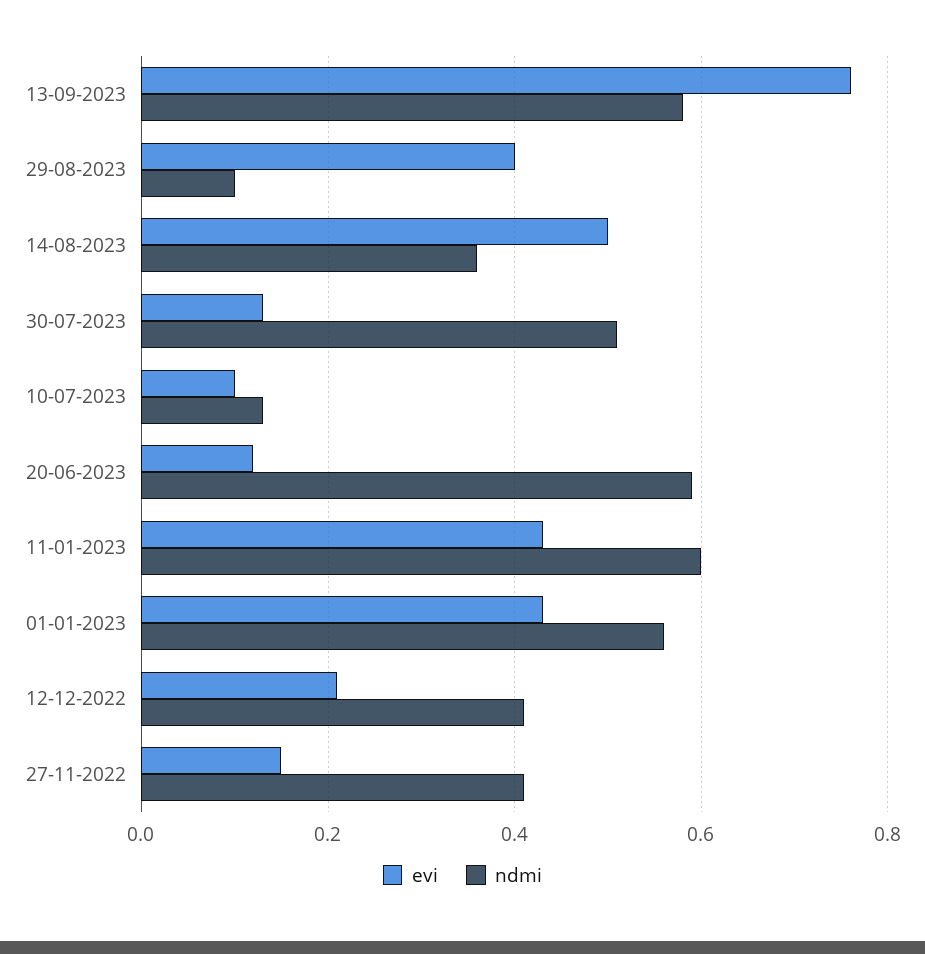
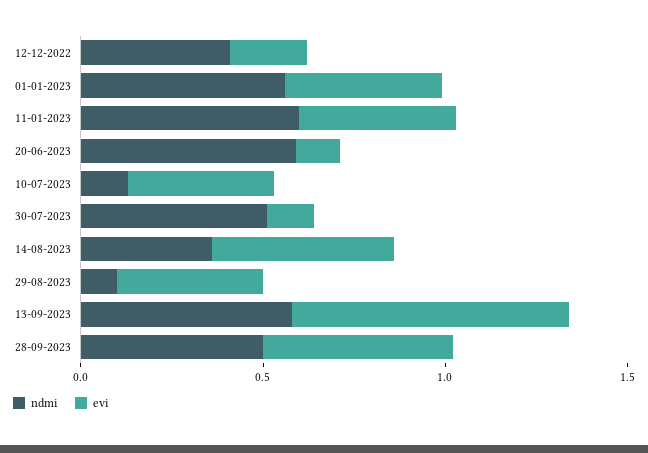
evi, 10-07-2023: 0.1 -> 0.4
evi, 27-11-2022: 0.15 -> none
ndmi, 27-11-2022: 0.4 -> none
ndmi, 28-09-2023: none -> 0.5
evi, 28-09-2023: none -> 0.5

